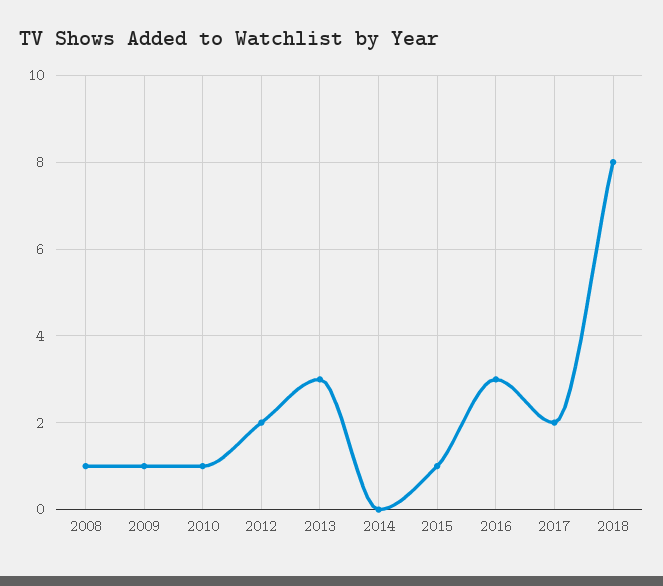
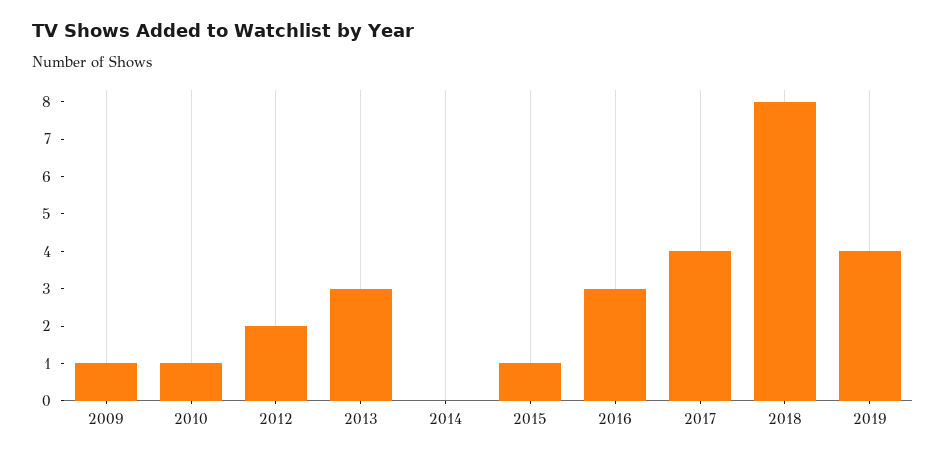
2008: 1 -> none
2017: 2 -> 4
2019: none -> 4

